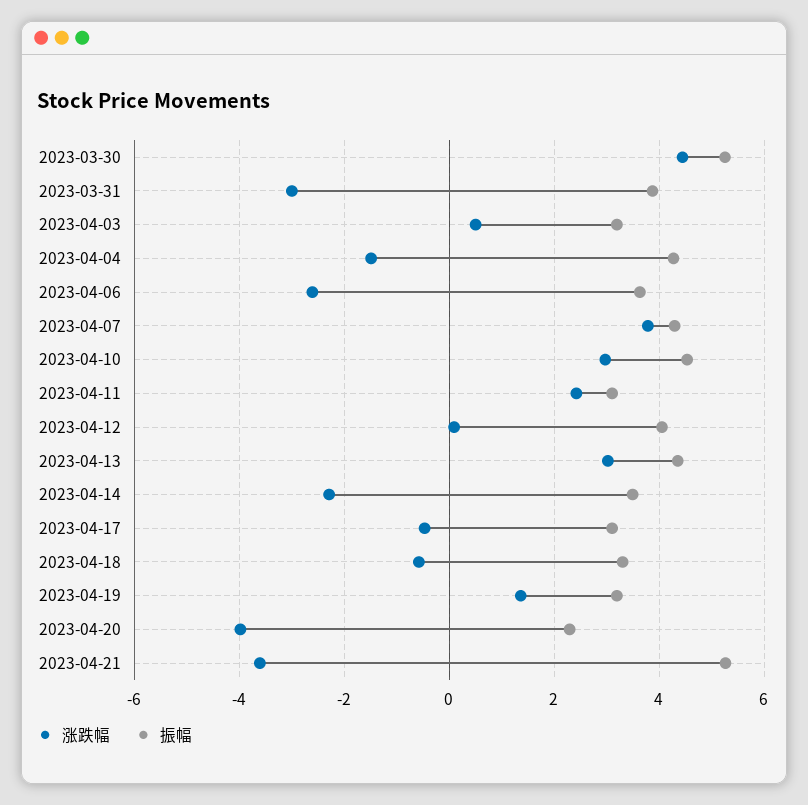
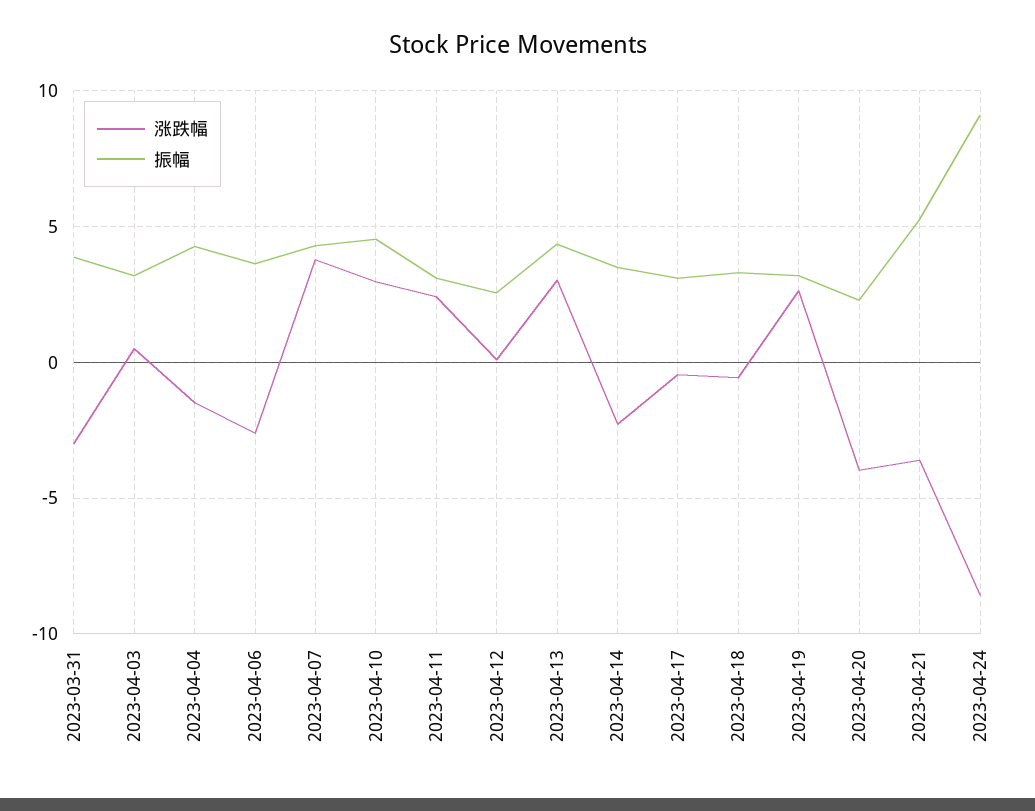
涨跌幅, 2023-03-30: 4.4 -> none
振幅, 2023-03-30: 5.2 -> none
振幅, 2023-04-12: 4 -> 2.5
涨跌幅, 2023-04-19: 1.4 -> 2.5
涨跌幅, 2023-04-24: none -> -8.5
振幅, 2023-04-24: none -> 9

